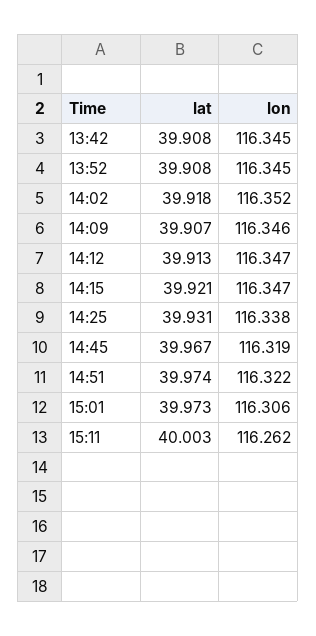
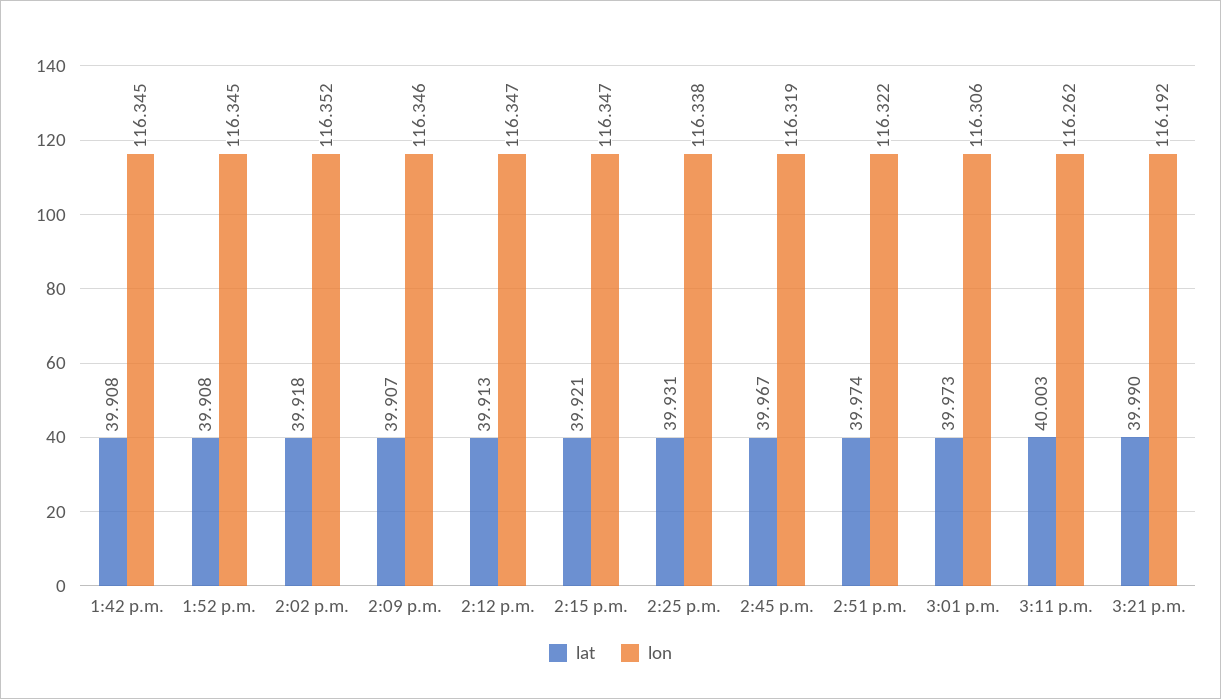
lat, 3:21 p.m.: none -> 39.99
lon, 3:21 p.m.: none -> 116.192

